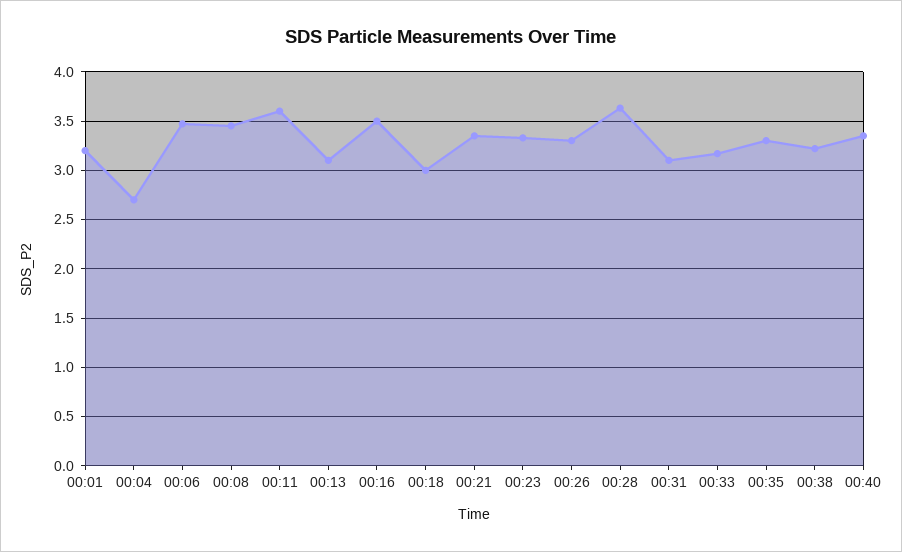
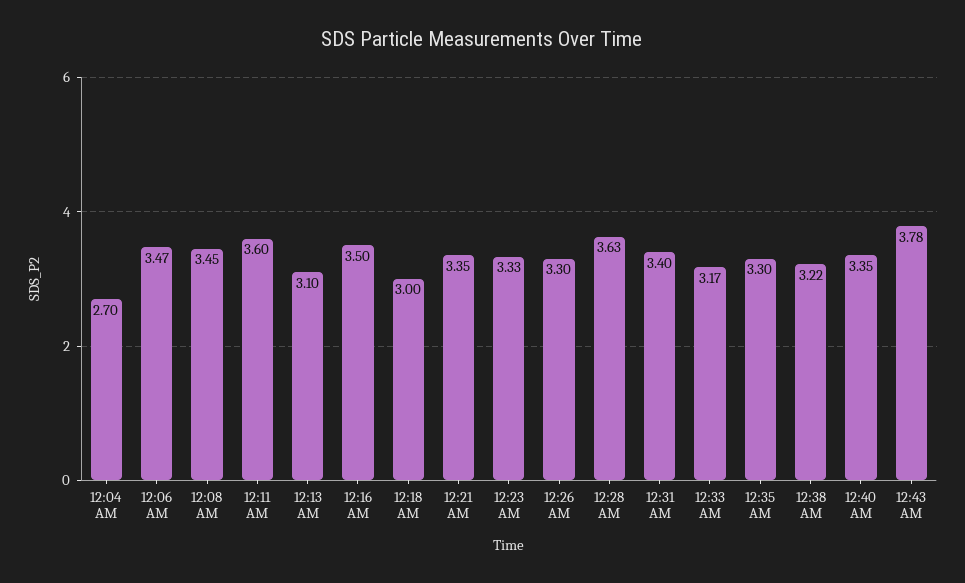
00:01: 3.2 -> none
00:31: 3.1 -> 3.4
12:43 AM: none -> 3.78

